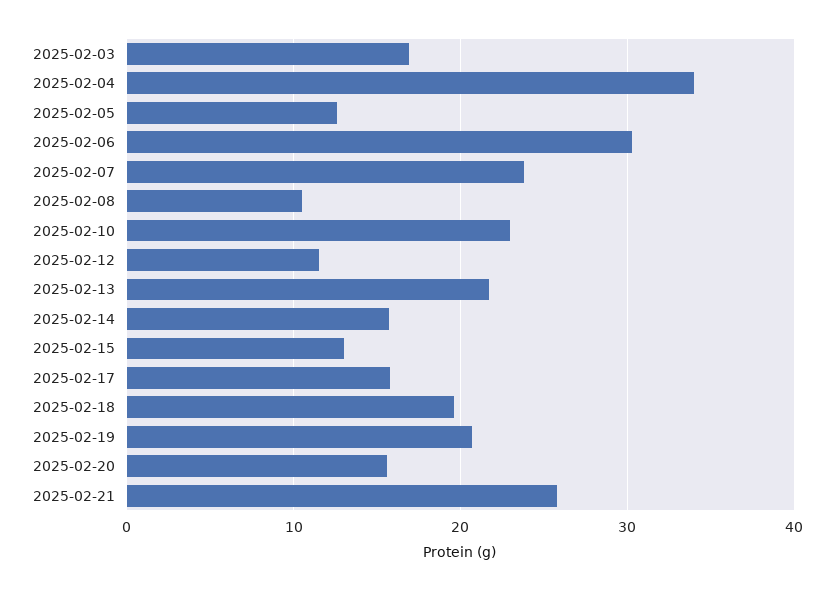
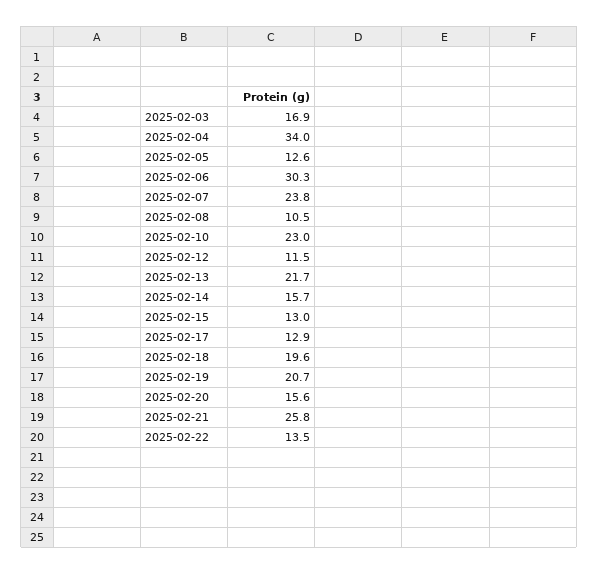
2025-02-17: 16 -> 12.9
2025-02-22: none -> 13.5

